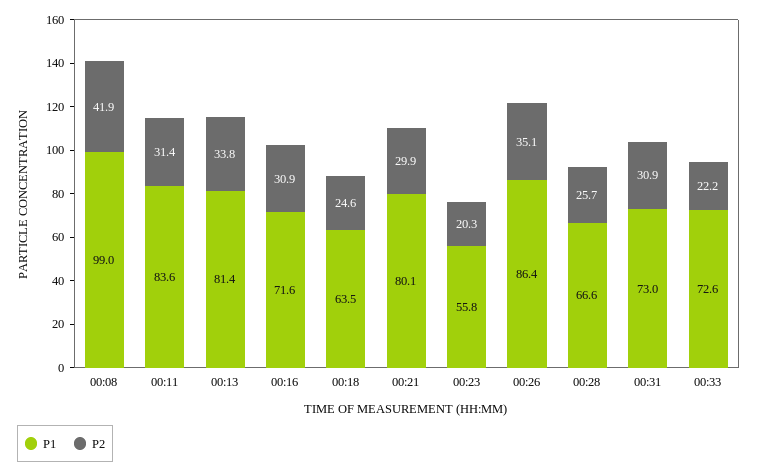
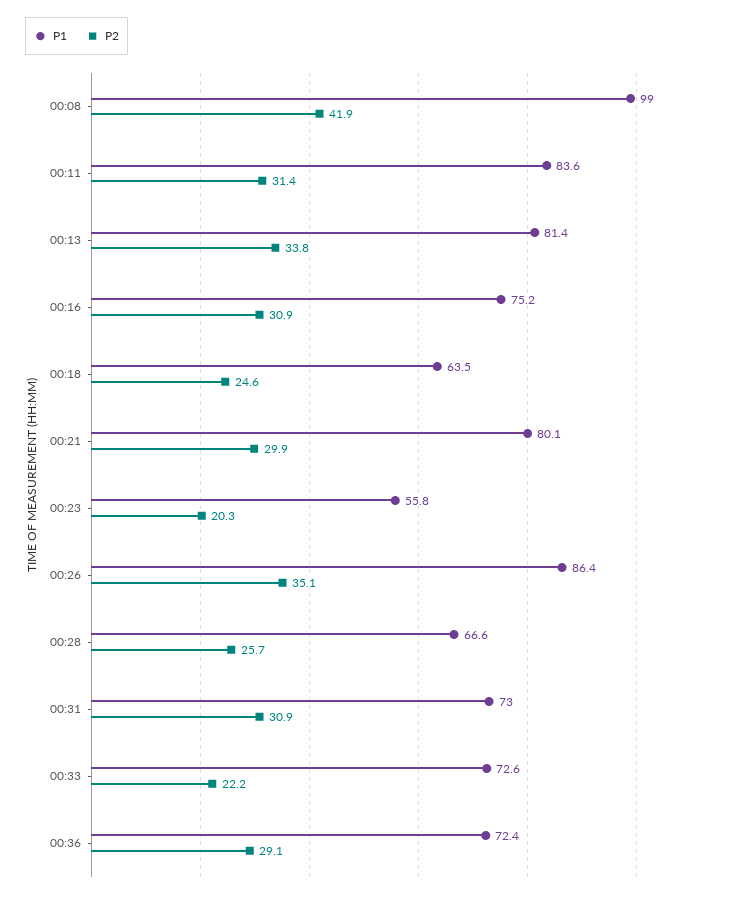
P1, 00:16: 71.6 -> 75.2
P1, 00:36: none -> 72.4
P2, 00:36: none -> 29.1

